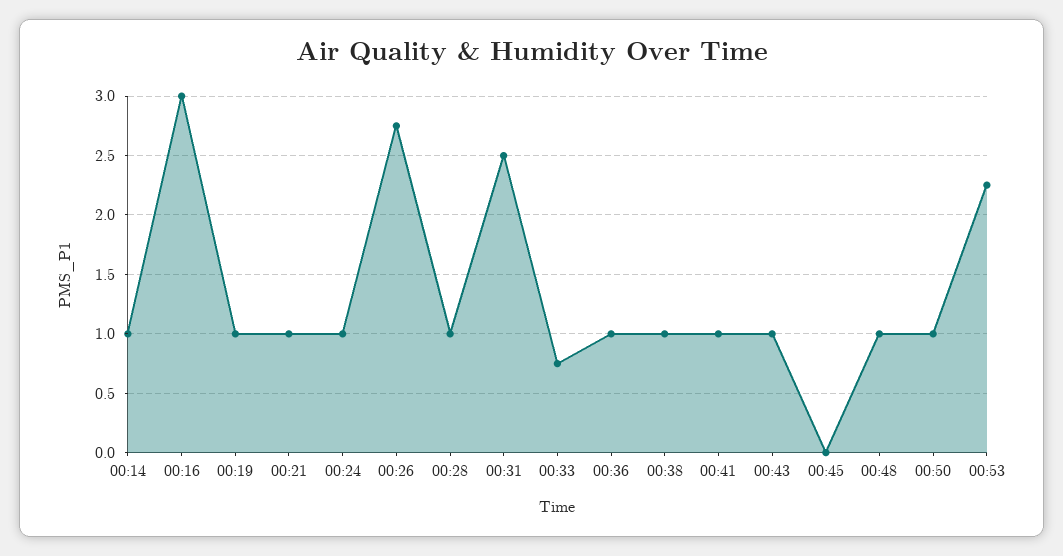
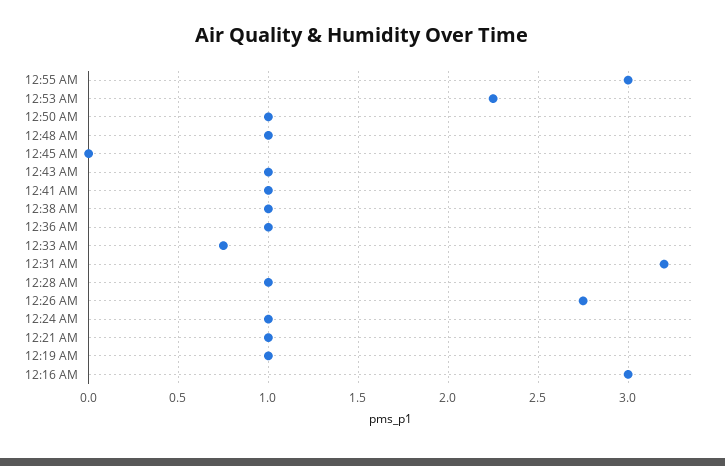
00:14: 1 -> none
00:31: 2.5 -> 3.2
12:55 AM: none -> 3

